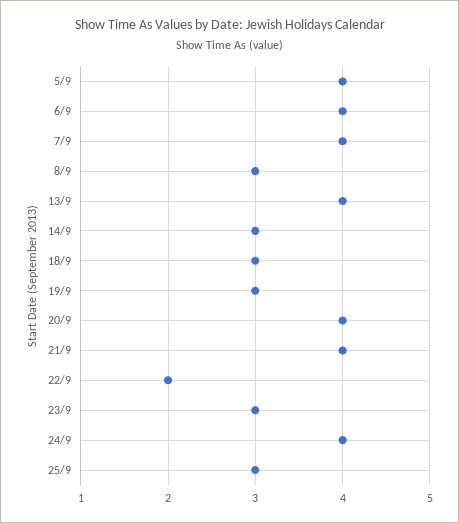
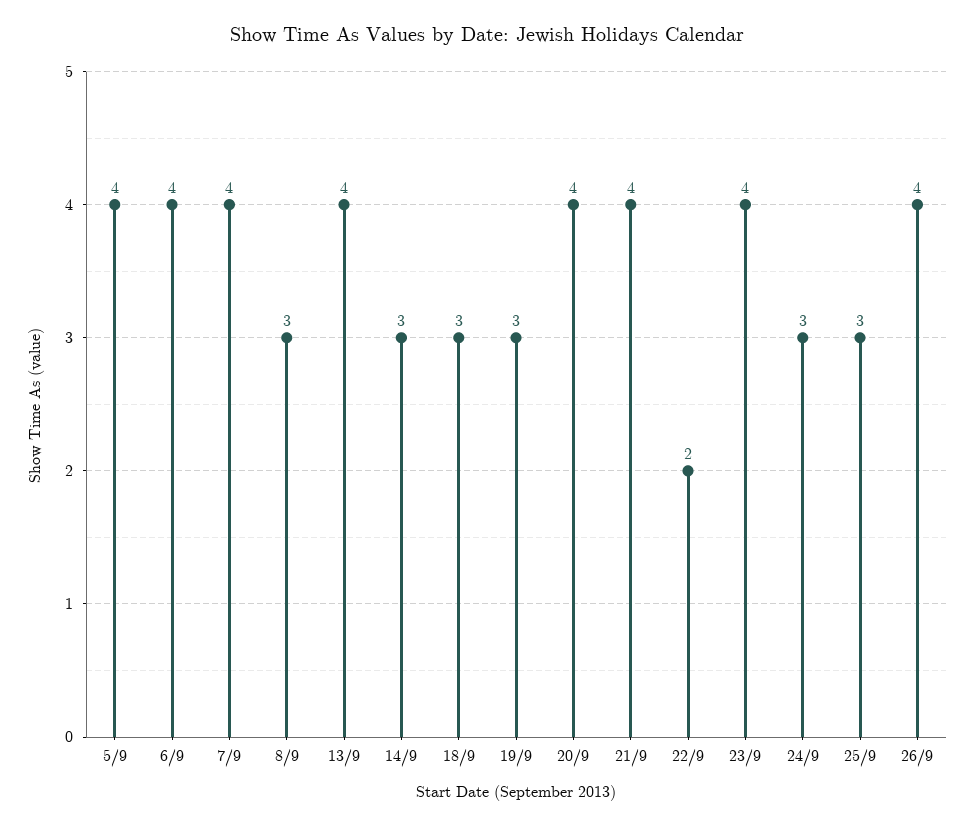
23/9: 3 -> 4
24/9: 4 -> 3
26/9: none -> 4

